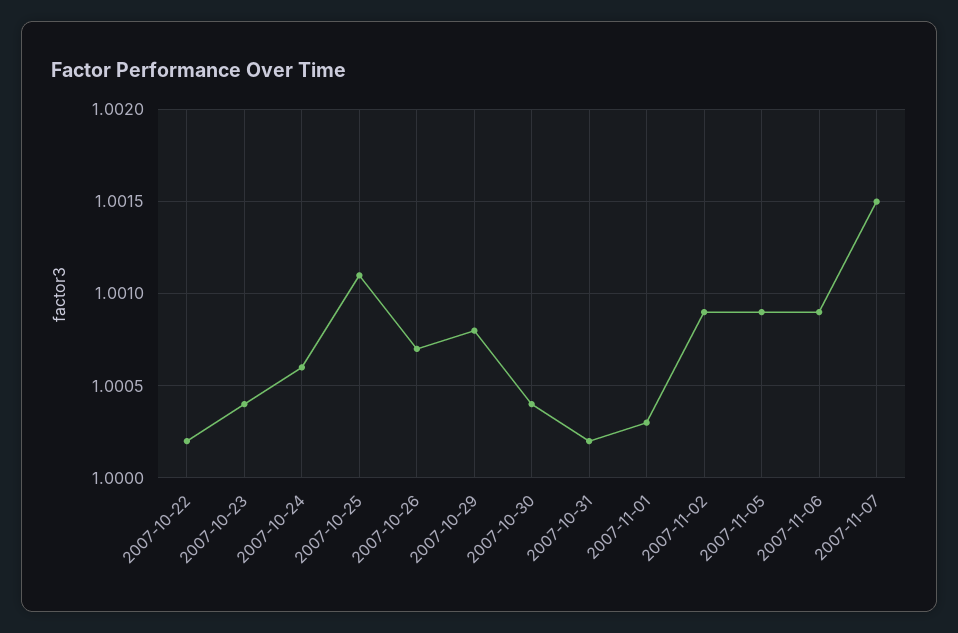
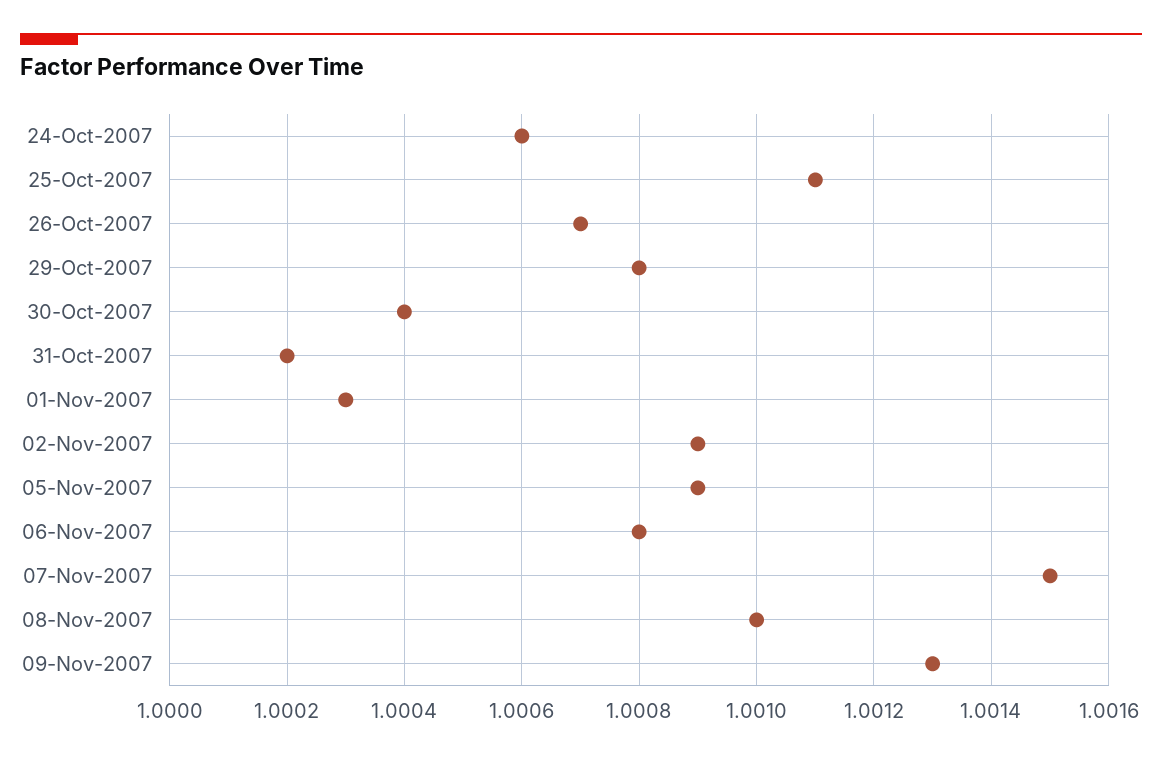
2007-10-22: 1.0002 -> none
2007-10-23: 1.0004 -> none
2007-11-06: 1.0009 -> 1.0008
08-Nov-2007: none -> 1.001
09-Nov-2007: none -> 1.0013

